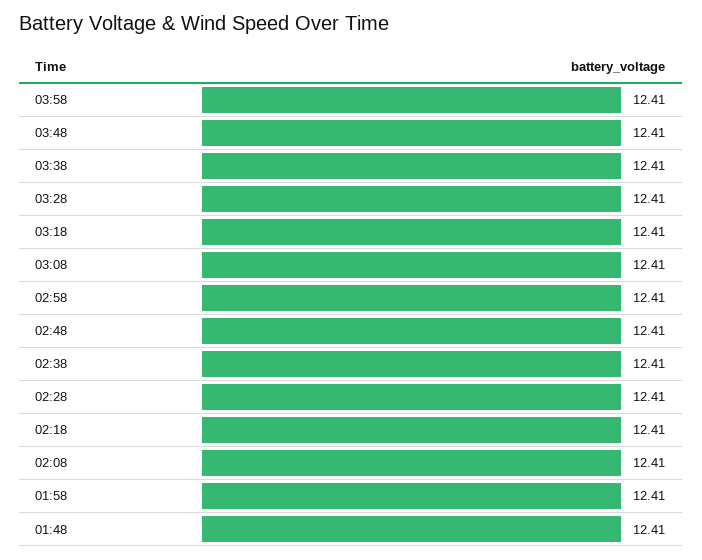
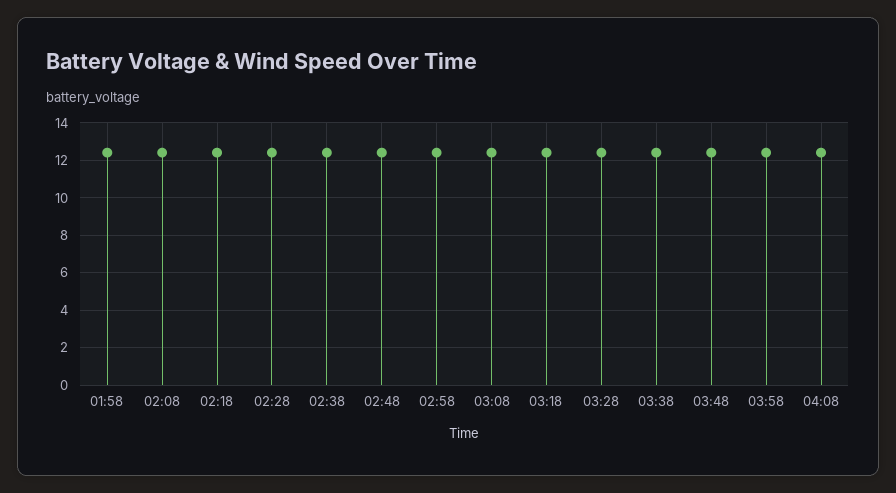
01:48: 12.41 -> none
04:08: none -> 12.5

